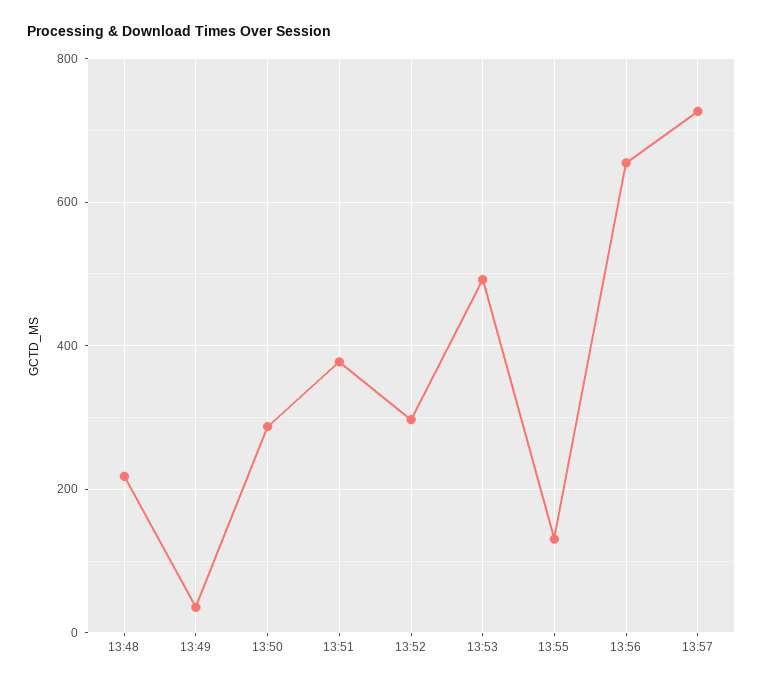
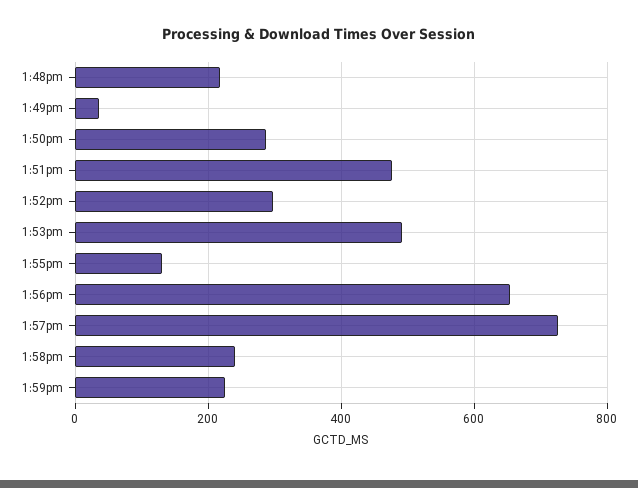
13:51: 380 -> 480
1:58pm: none -> 240
1:59pm: none -> 220

